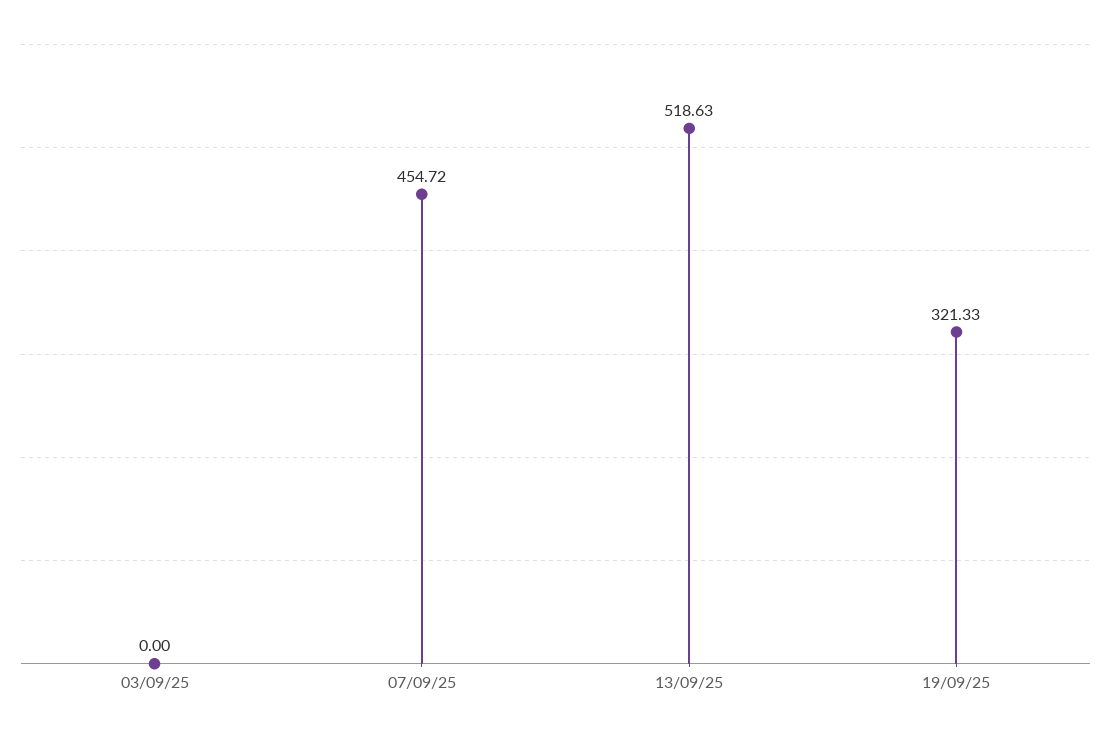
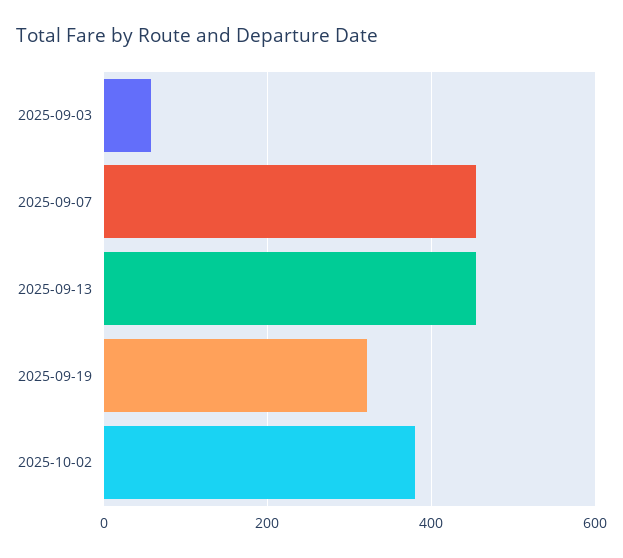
03/09/25: 0 -> 60
13/09/25: 518.63 -> 460
2025-10-02: none -> 380

